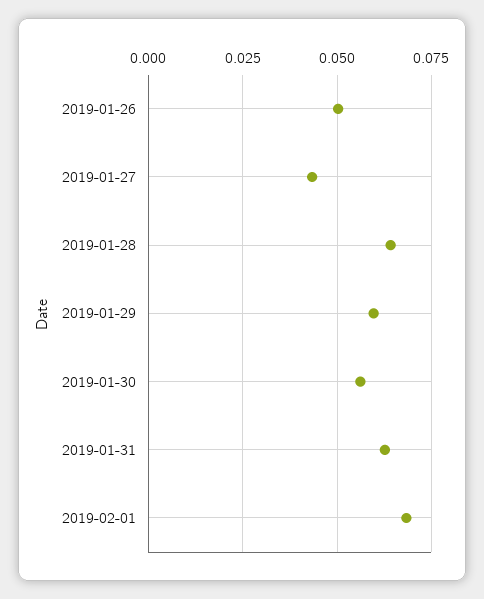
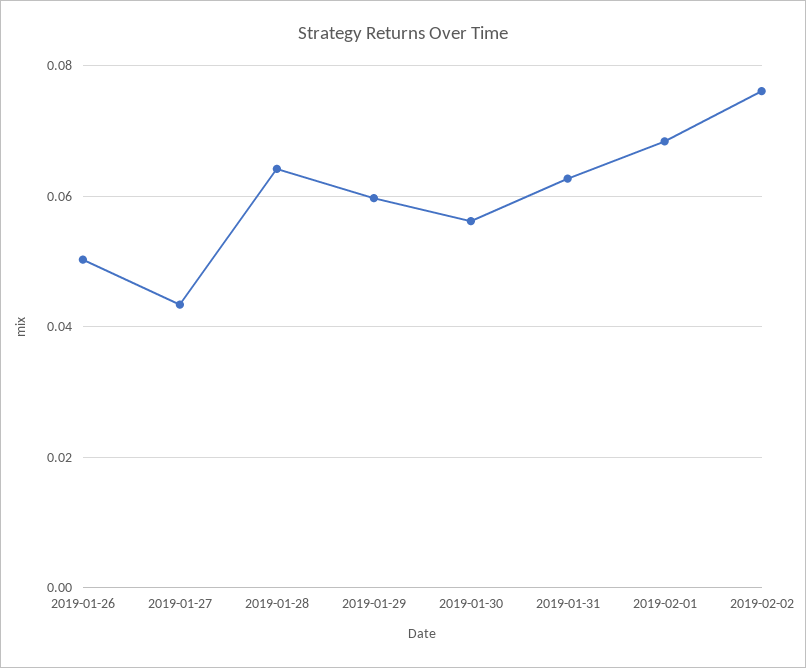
2019-02-02: none -> 0.076

